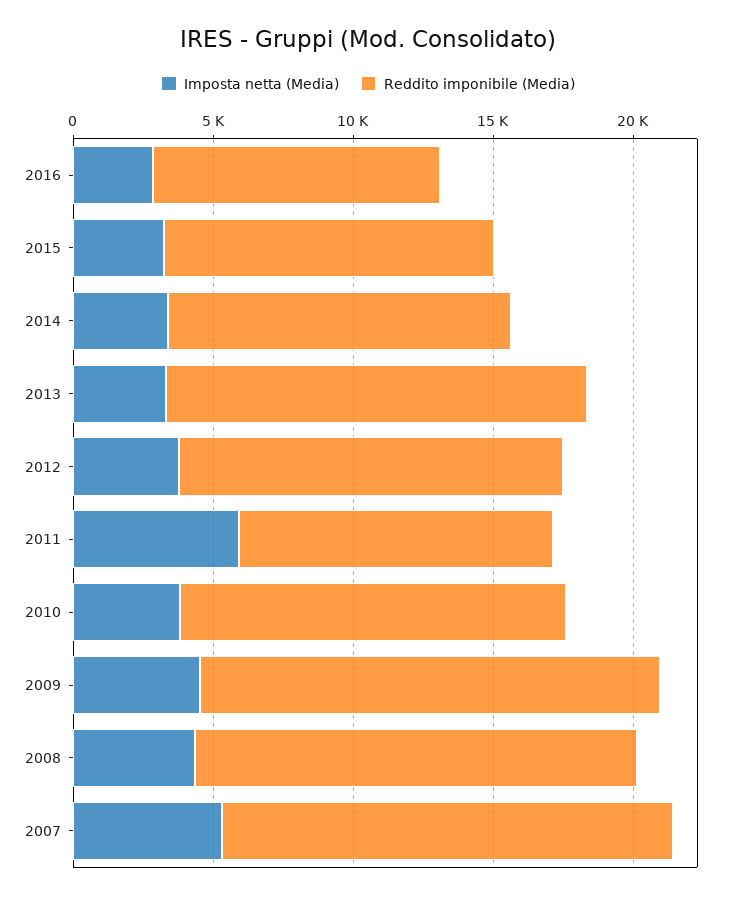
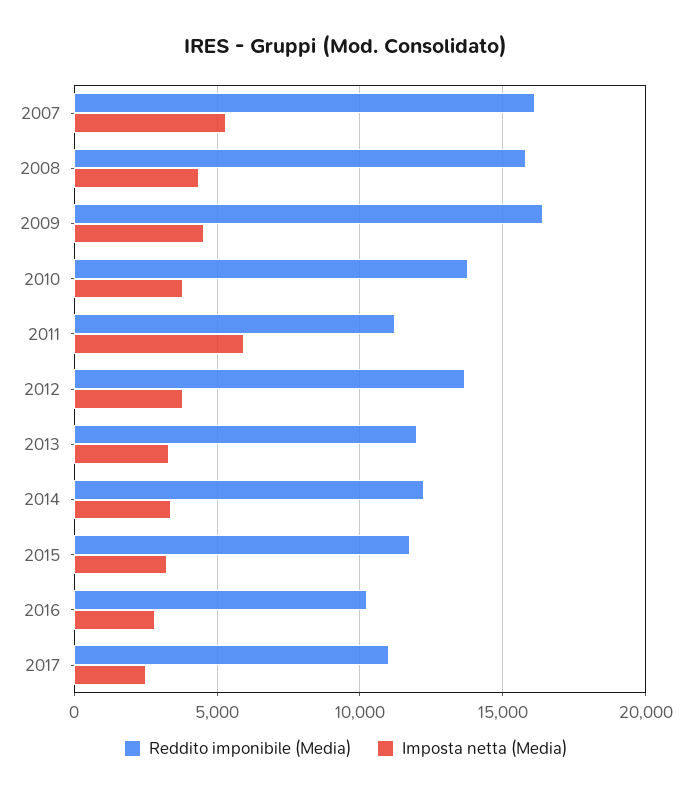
Reddito imponibile (Media), 2013: 15000 -> 12000
Reddito imponibile (Media), 2017: none -> 11000
Imposta netta (Media), 2017: none -> 2500

